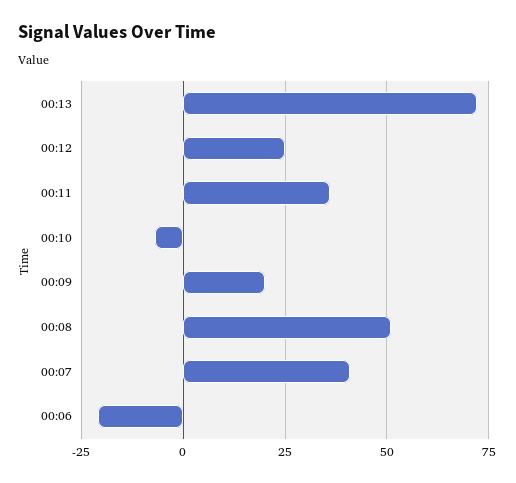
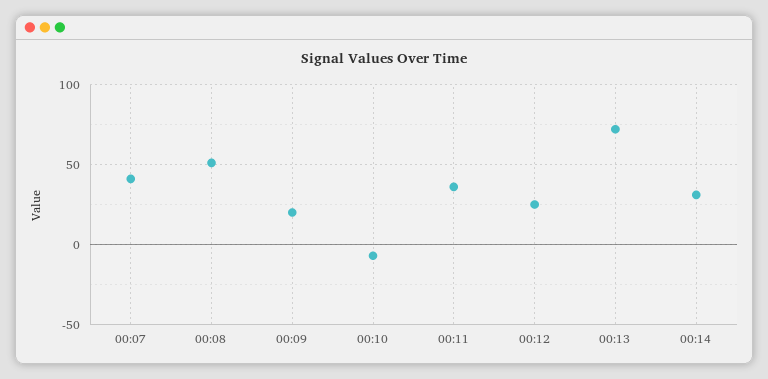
00:06: -20 -> none
00:14: none -> 30

